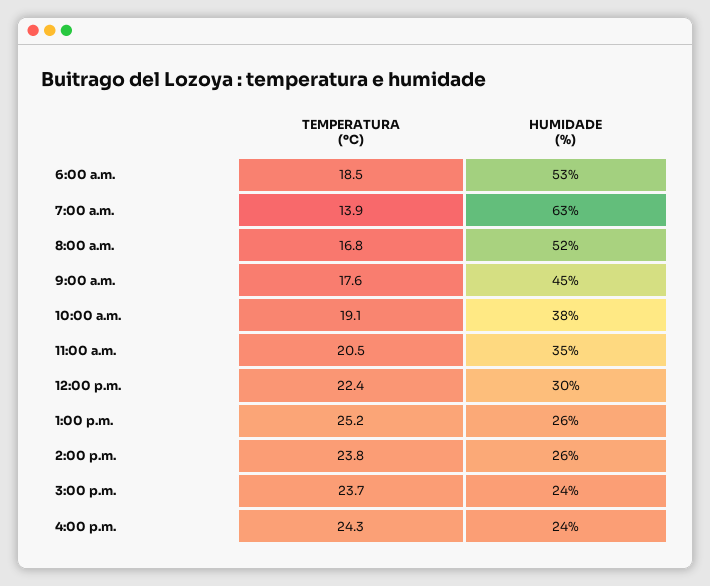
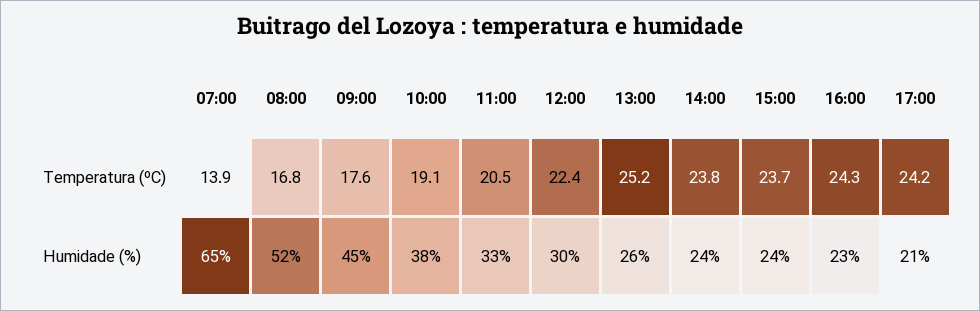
TEMPERATURA (ºC), 6:00 a.m.: 18.5 -> none
HUMIDADE (%), 6:00 a.m.: 53 -> none
HUMIDADE (%), 7:00 a.m.: 63 -> 65
HUMIDADE (%), 11:00 a.m.: 35 -> 33
HUMIDADE (%), 2:00 p.m.: 26 -> 24
HUMIDADE (%), 4:00 p.m.: 24 -> 23
TEMPERATURA (ºC), 17:00: none -> 24.2
HUMIDADE (%), 17:00: none -> 21

